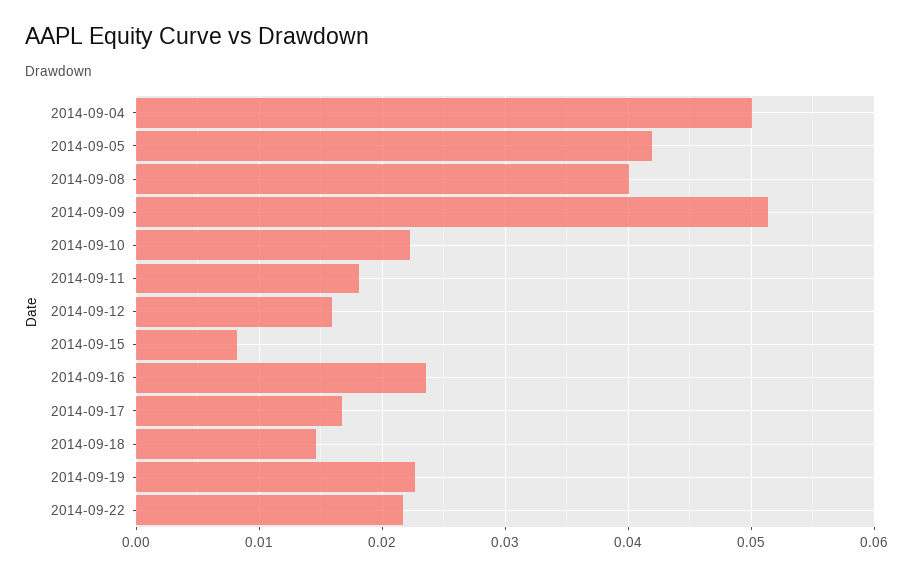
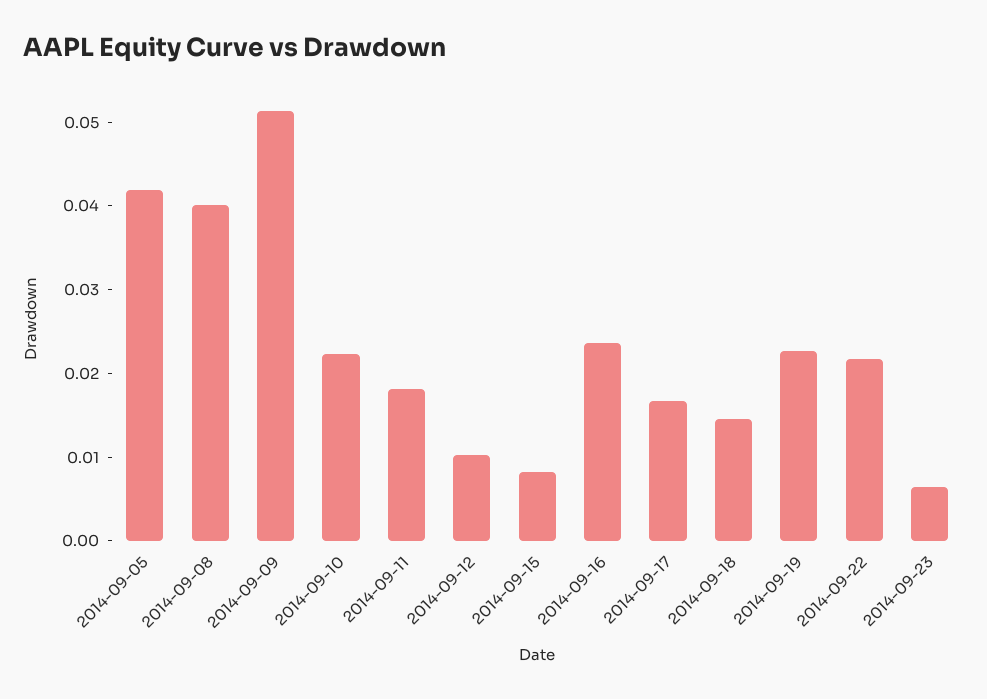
2014-09-04: 0.05 -> none
2014-09-12: 0.016 -> 0.01
2014-09-23: none -> 0.006

